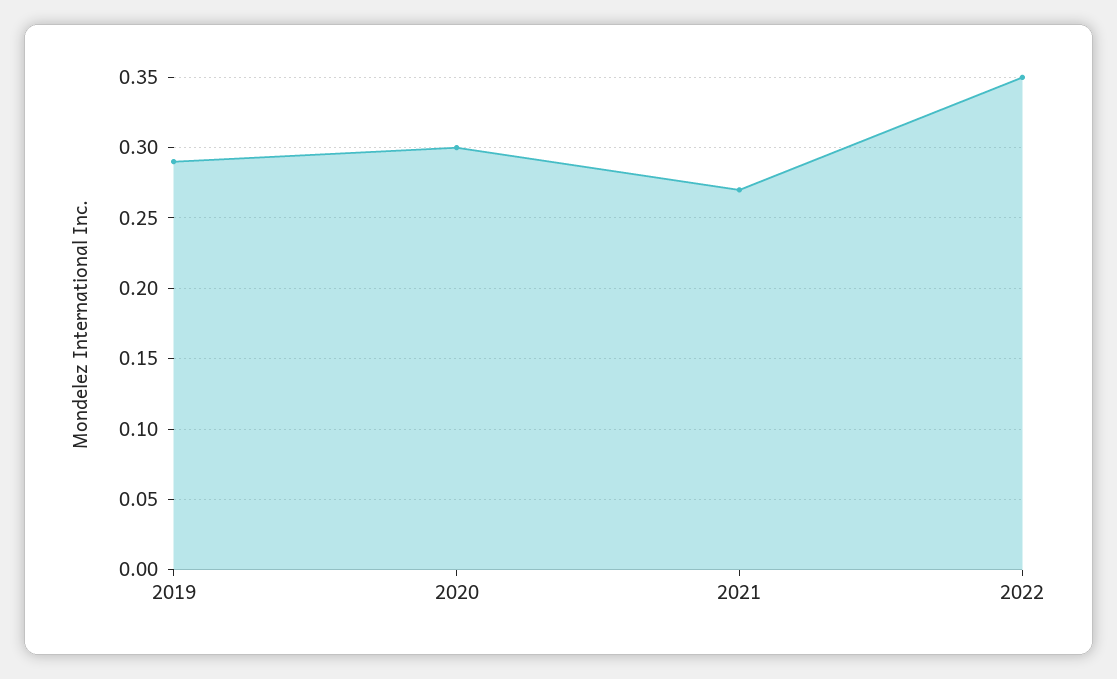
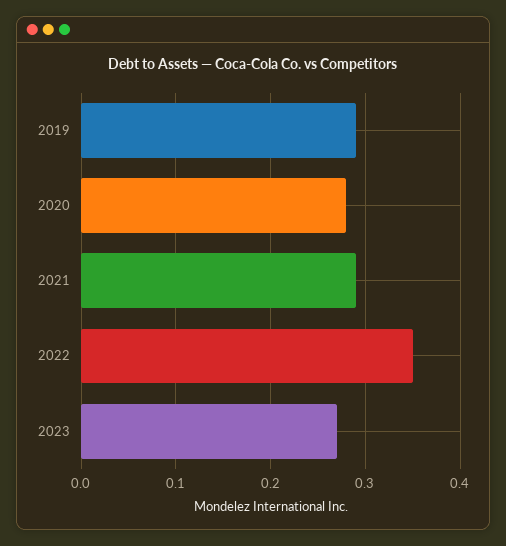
2020: 0.3 -> 0.28
2021: 0.27 -> 0.29
2023: none -> 0.27

